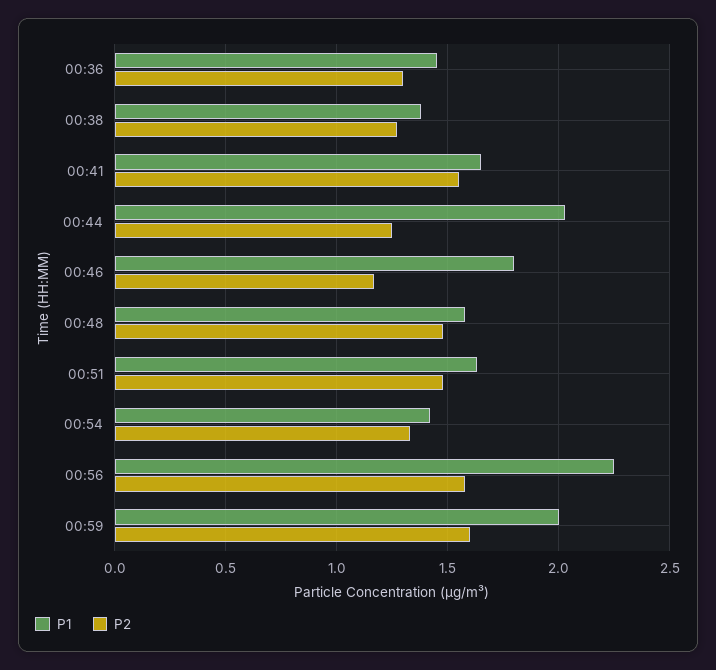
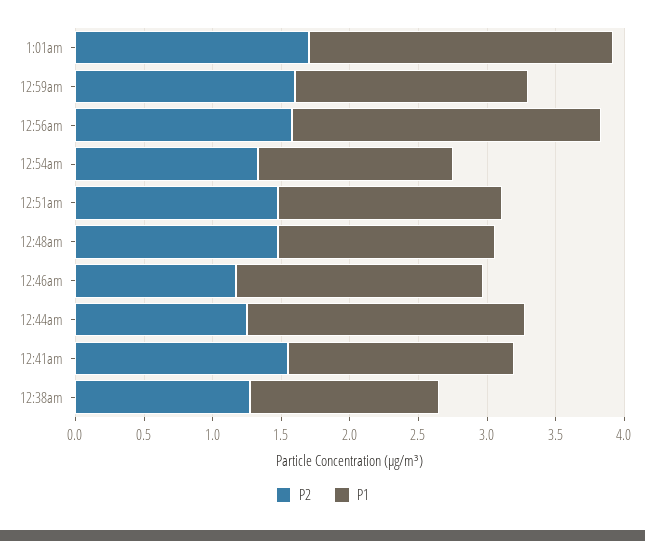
P1, 00:36: 1.45 -> none
P2, 00:36: 1.3 -> none
P1, 00:59: 2 -> 1.7
P2, 1:01am: none -> 1.7
P1, 1:01am: none -> 2.2

